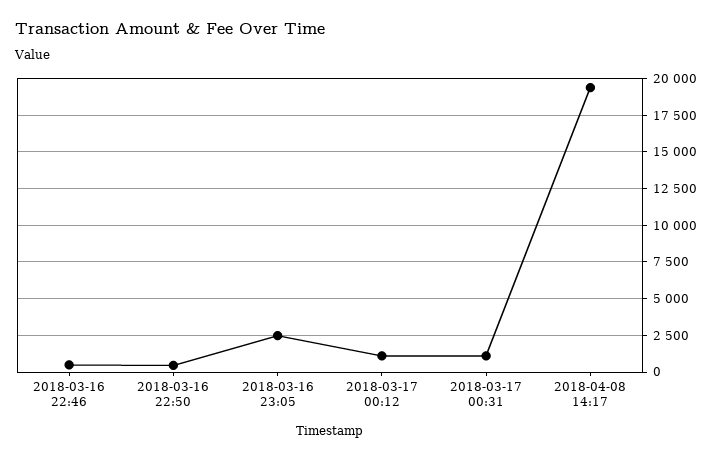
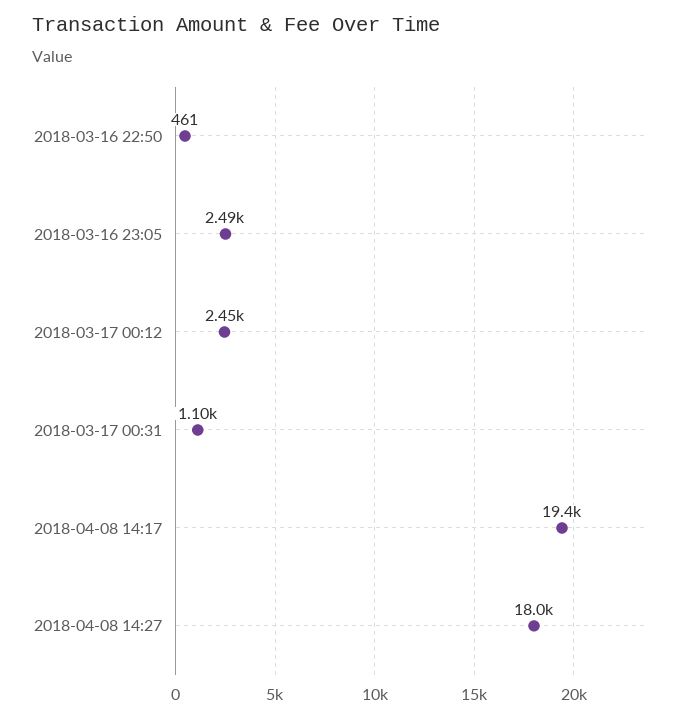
2018-03-16 22:46: 500 -> none
2018-03-17 00:12: 1000 -> 2450
2018-04-08 14:27: none -> 18000

